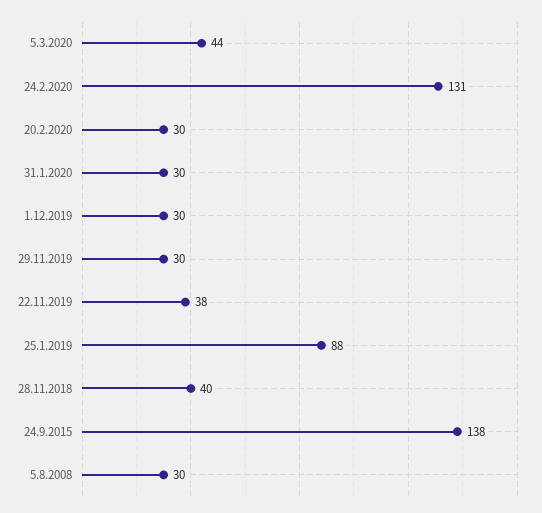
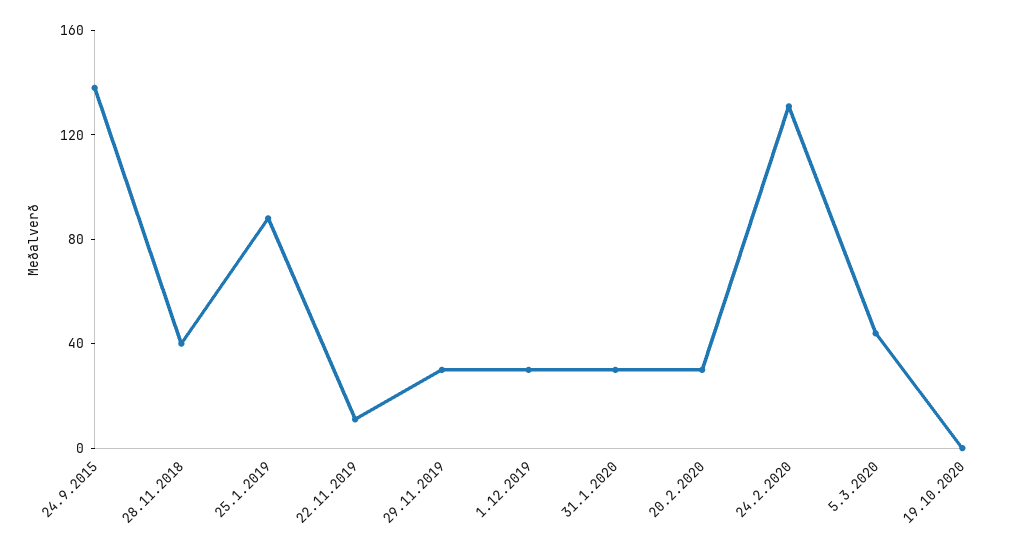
22.11.2019: 38 -> 10
5.8.2008: 30 -> none
19.10.2020: none -> 0

